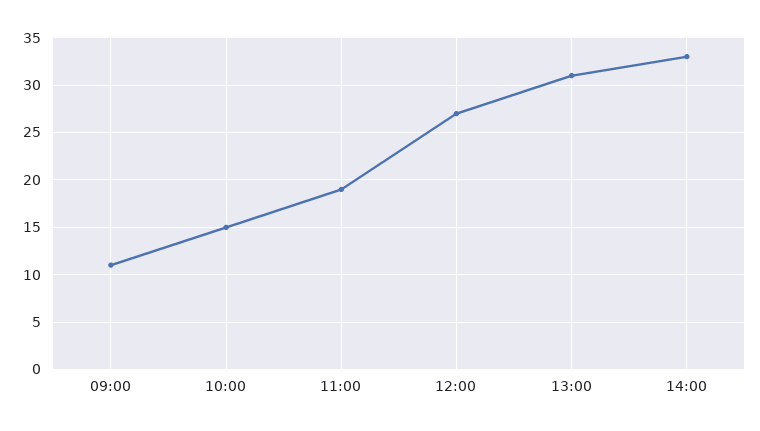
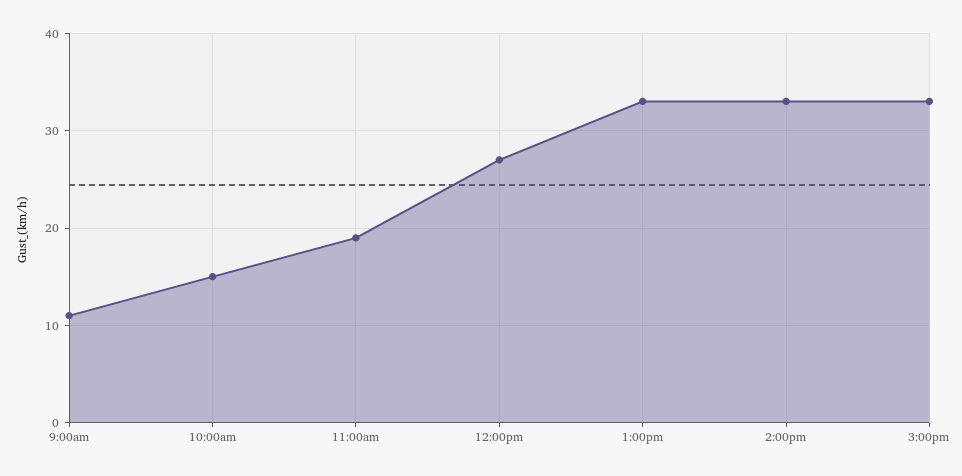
13:00: 31 -> 33
3:00pm: none -> 33

